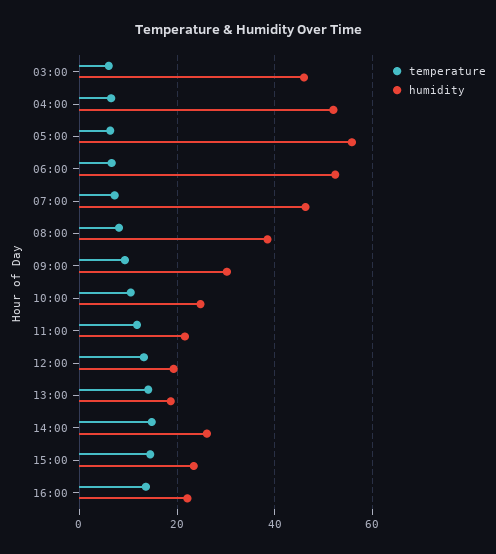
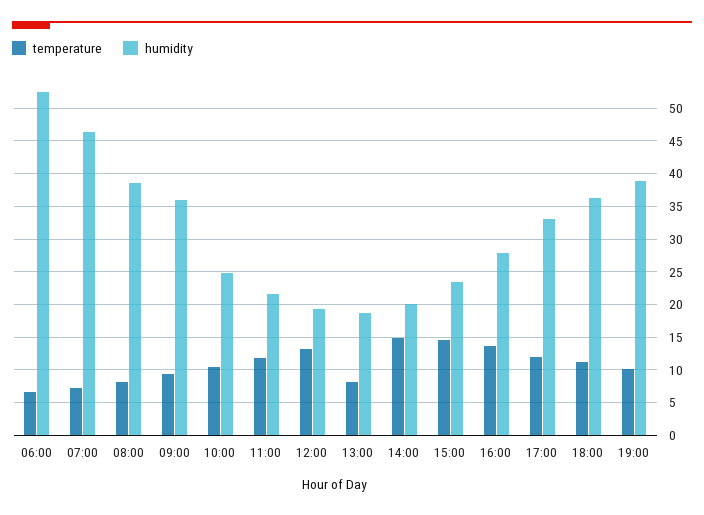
temperature, 03:00: 6 -> none
humidity, 03:00: 46 -> none
temperature, 04:00: 6 -> none
humidity, 04:00: 52 -> none
temperature, 05:00: 6 -> none
humidity, 05:00: 56 -> none
humidity, 09:00: 30 -> 36
temperature, 13:00: 14 -> 8
humidity, 14:00: 26 -> 20
humidity, 16:00: 22 -> 28
temperature, 17:00: none -> 12
humidity, 17:00: none -> 33
temperature, 18:00: none -> 11
humidity, 18:00: none -> 36
temperature, 19:00: none -> 10
humidity, 19:00: none -> 39

